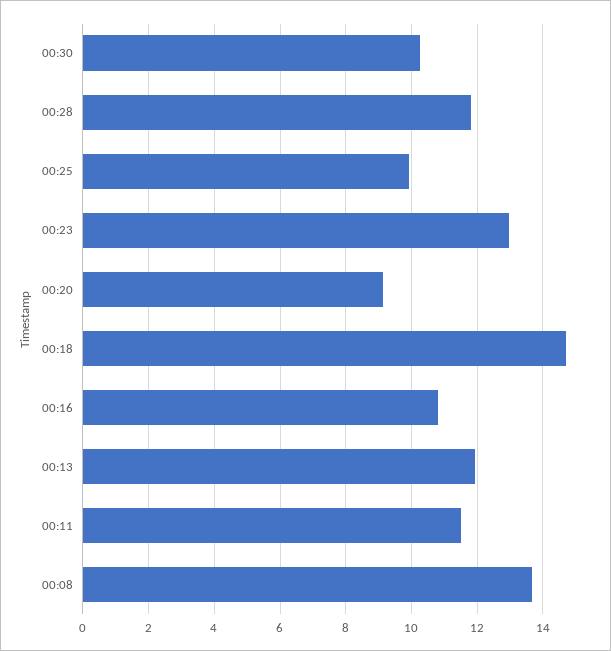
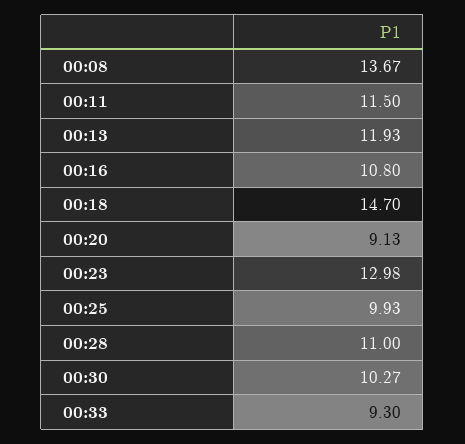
00:28: 11.8 -> 11
00:33: none -> 9.3

